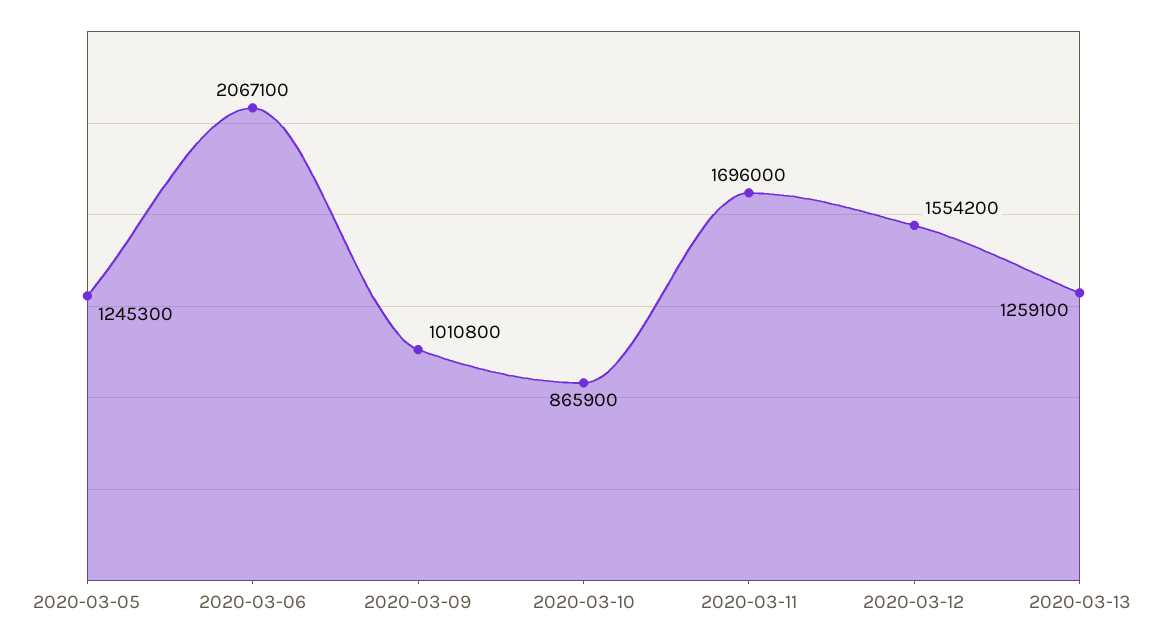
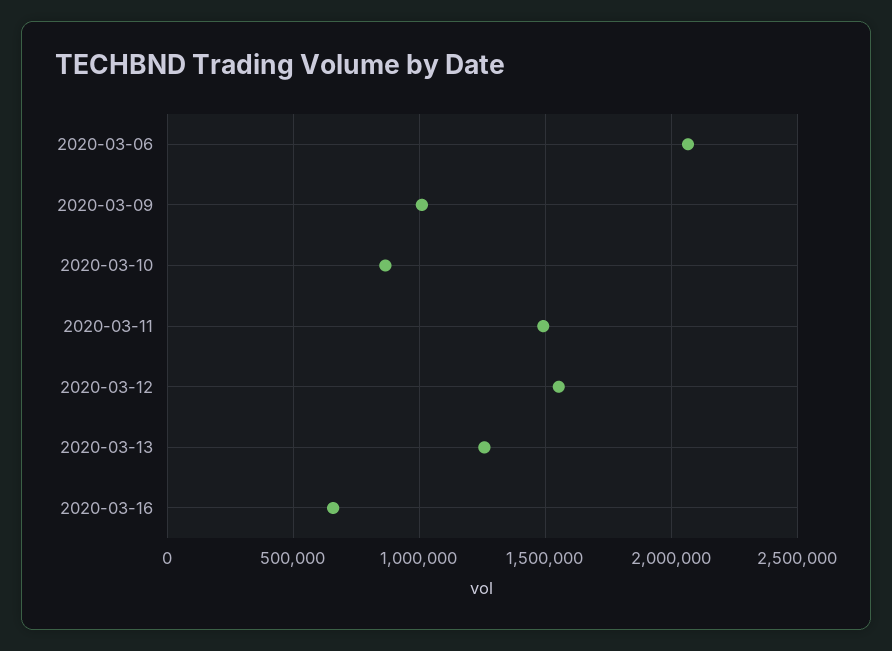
2020-03-05: 1245300 -> none
2020-03-11: 1696000 -> 1500000
2020-03-16: none -> 650000

